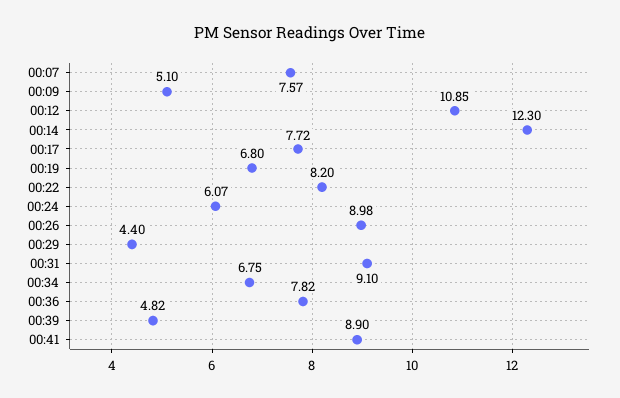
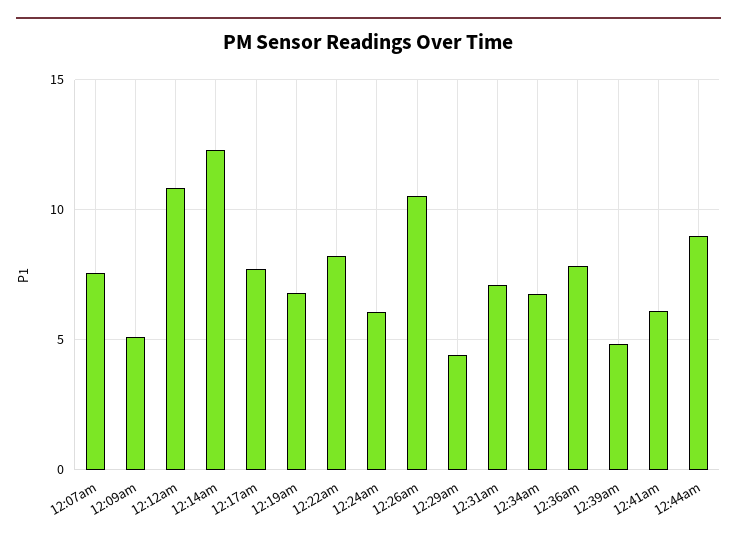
00:26: 8.98 -> 10.5
00:31: 9.1 -> 7
00:41: 8.9 -> 6
12:44am: none -> 9

